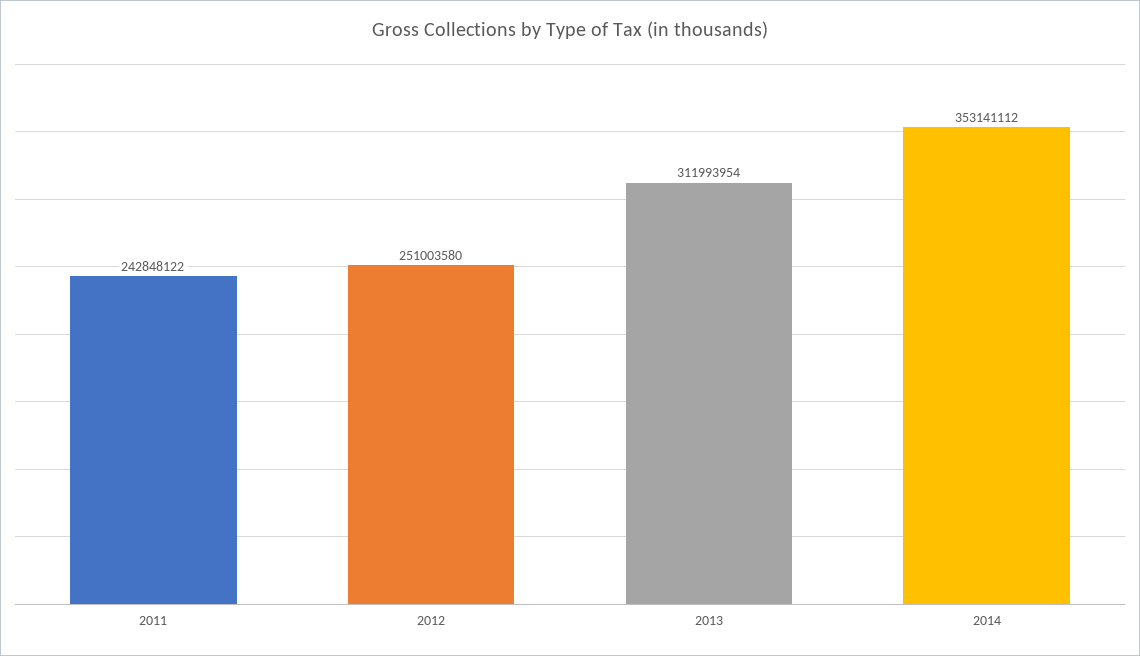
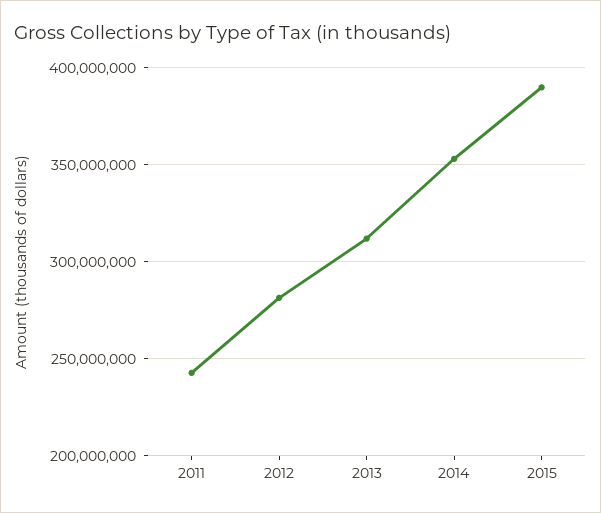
2012: 251003580 -> 280000000
2015: none -> 390000000

